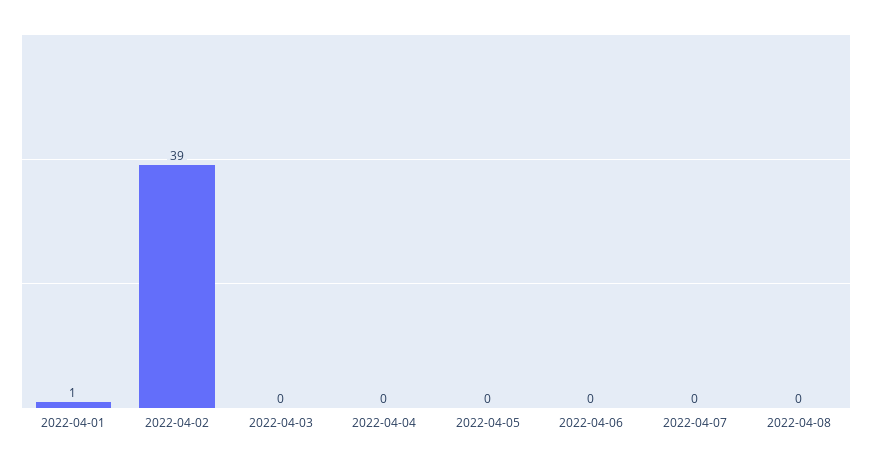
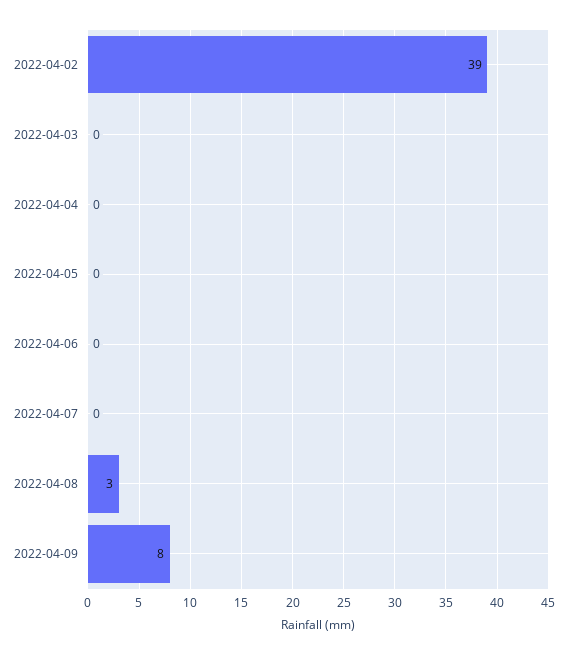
2022-04-01: 1 -> none
2022-04-08: 0 -> 3
2022-04-09: none -> 8

